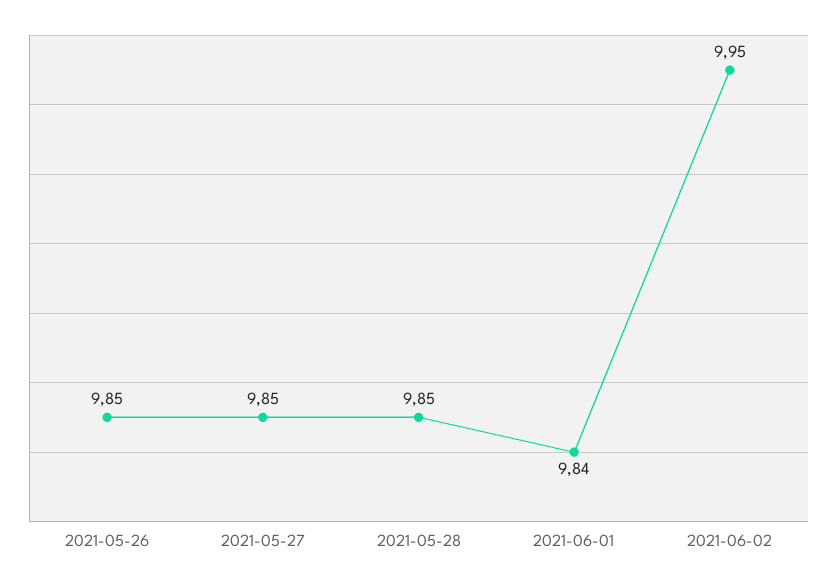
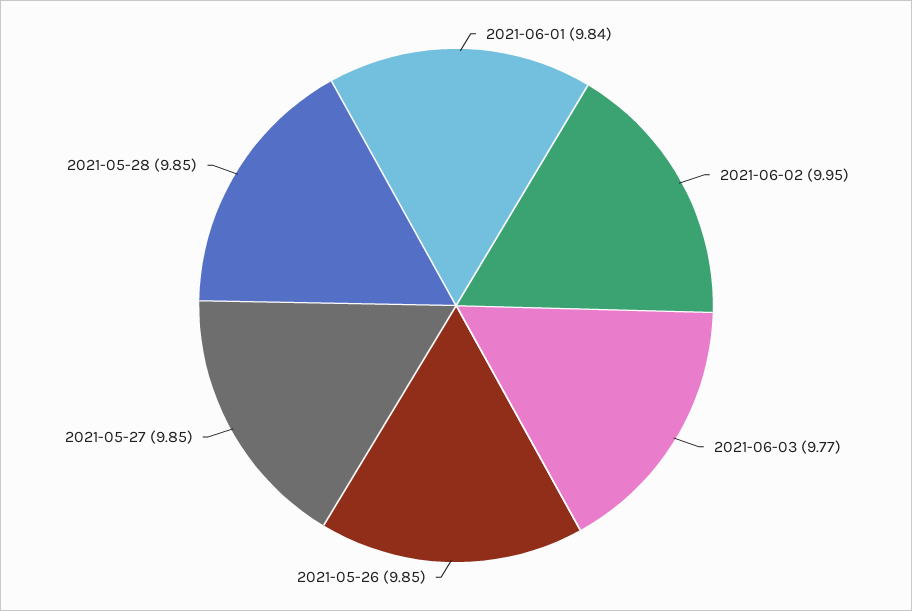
2021-06-03: none -> 9.77

